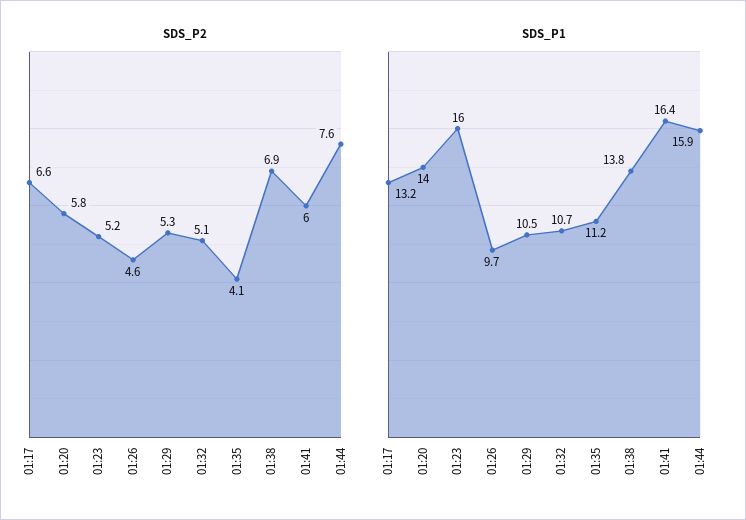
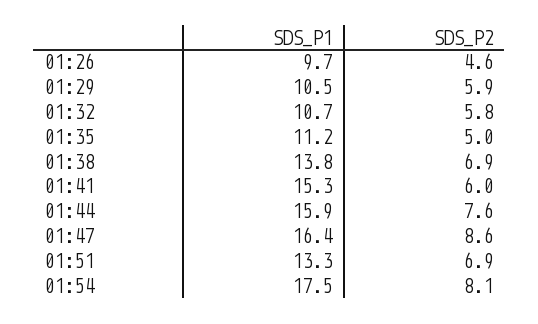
SDS_P2, 01:17: 6.6 -> none
SDS_P2, 01:20: 5.8 -> none
SDS_P2, 01:23: 5.2 -> none
SDS_P2, 01:29: 5.3 -> 5.9
SDS_P2, 01:32: 5.1 -> 5.8
SDS_P2, 01:35: 4.1 -> 5
SDS_P1, 01:17: 13.2 -> none
SDS_P1, 01:20: 14 -> none
SDS_P1, 01:23: 16 -> none
SDS_P1, 01:41: 16.4 -> 15.3
SDS_P1, 01:47: none -> 16.4
SDS_P2, 01:47: none -> 8.6
SDS_P1, 01:51: none -> 13.3
SDS_P2, 01:51: none -> 6.9
SDS_P1, 01:54: none -> 17.5
SDS_P2, 01:54: none -> 8.1

